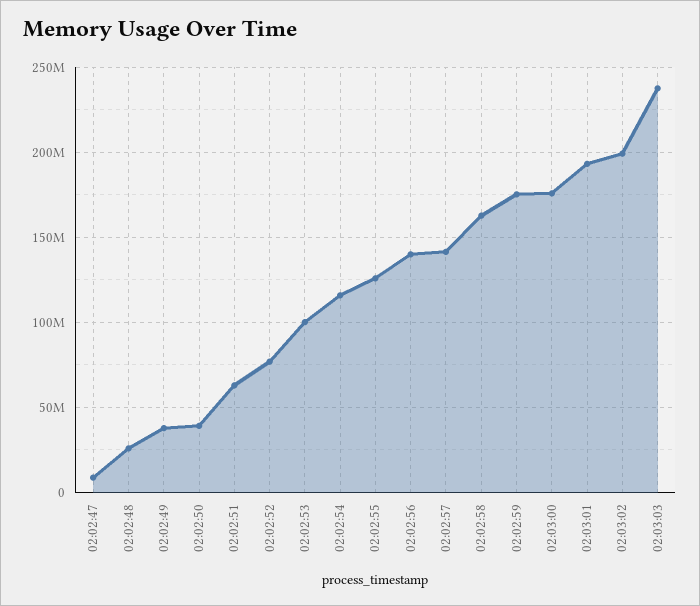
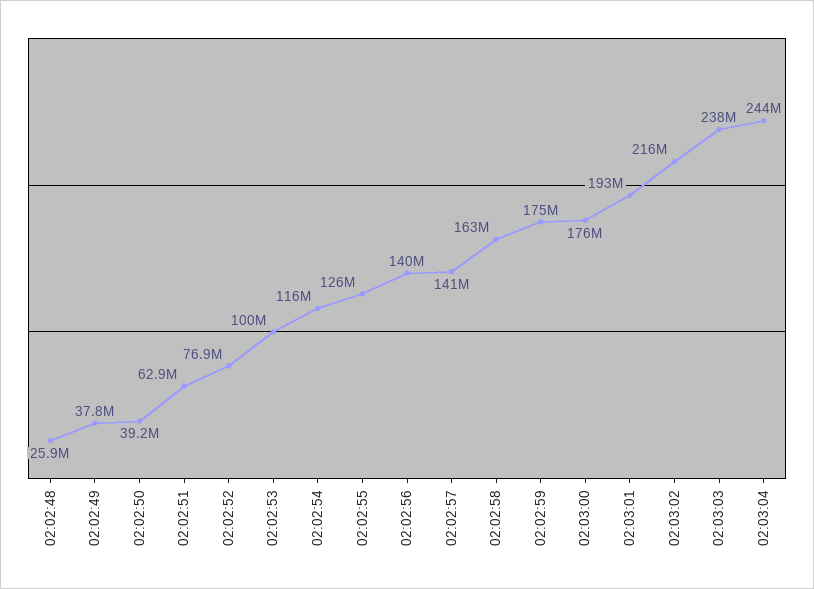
02:02:47: 10000000 -> none
02:03:02: 200000000 -> 216000000
02:03:04: none -> 244000000

